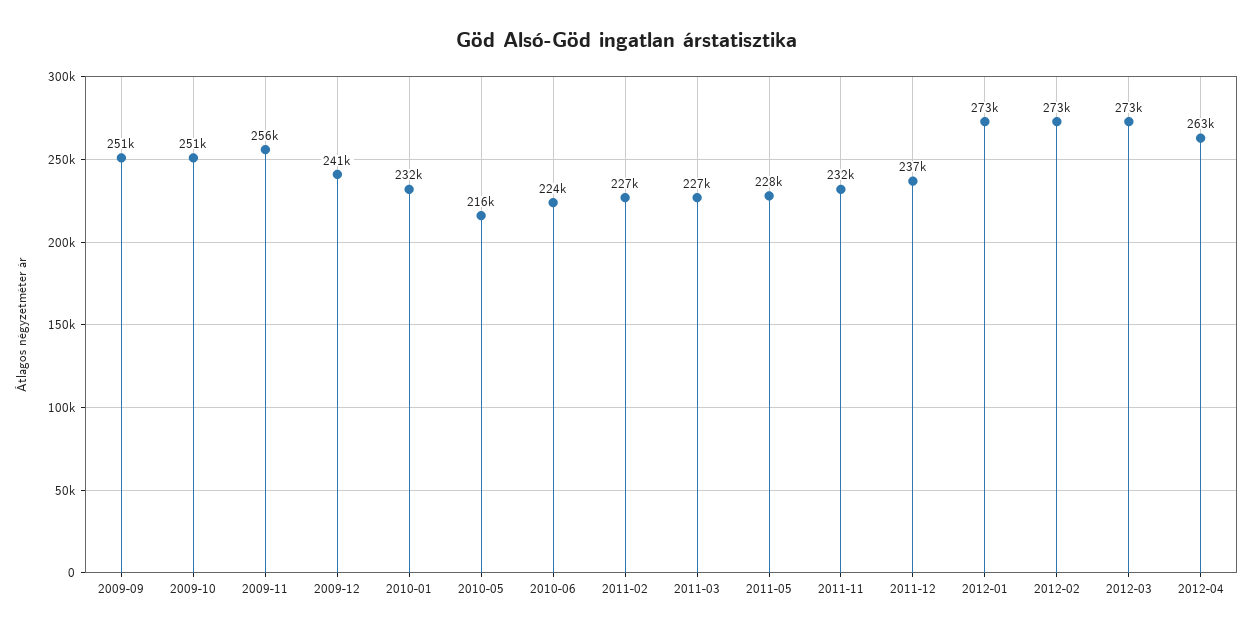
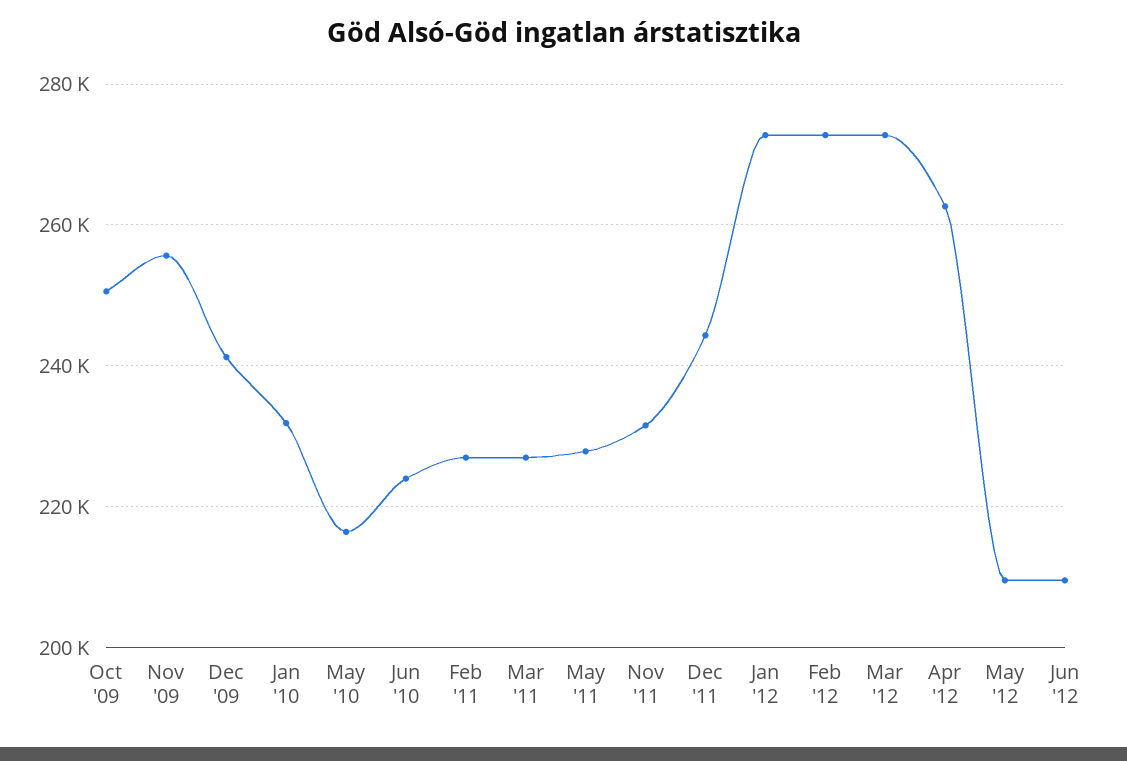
2009-09: 251000 -> none
2011-12: 237000 -> 244000
May '12: none -> 210000
Jun '12: none -> 210000

